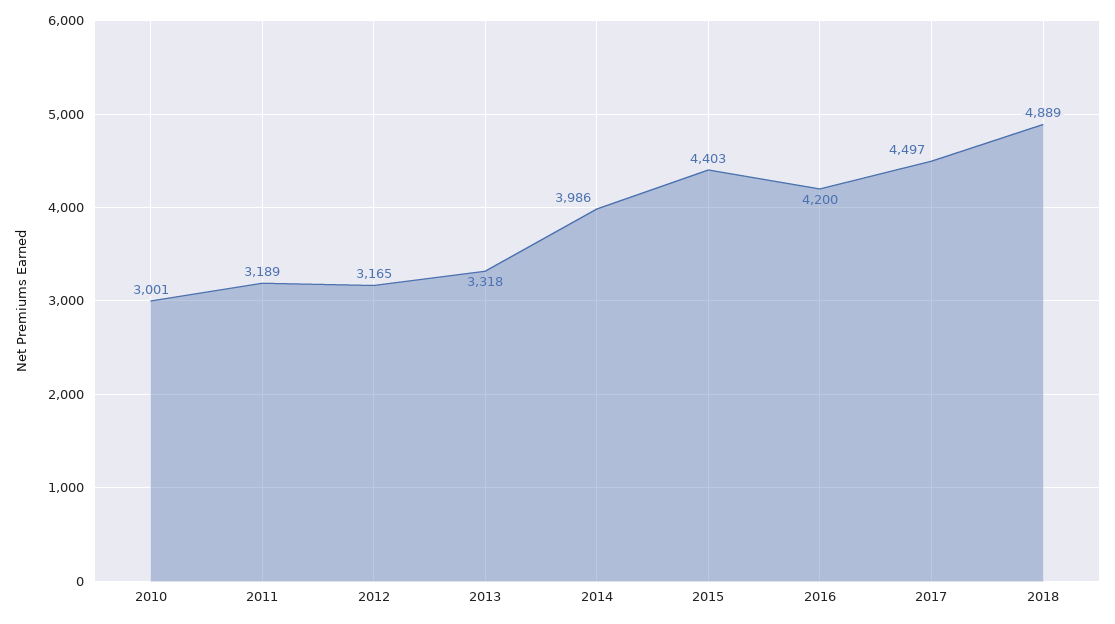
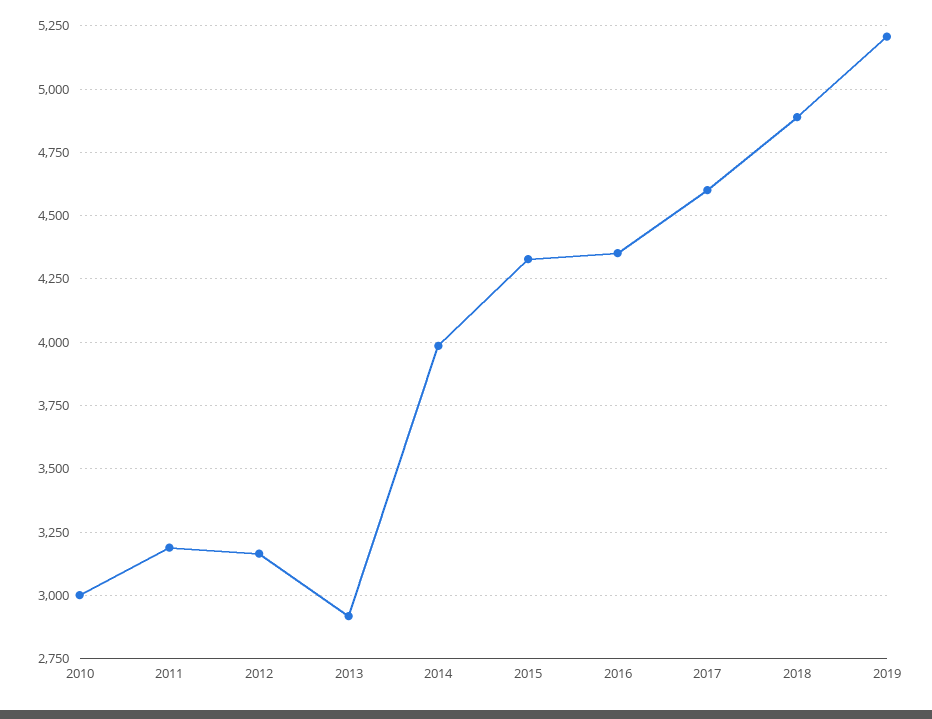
2013: 3318 -> 2925
2015: 4403 -> 4325
2016: 4200 -> 4350
2017: 4497 -> 4600
2019: none -> 5200

